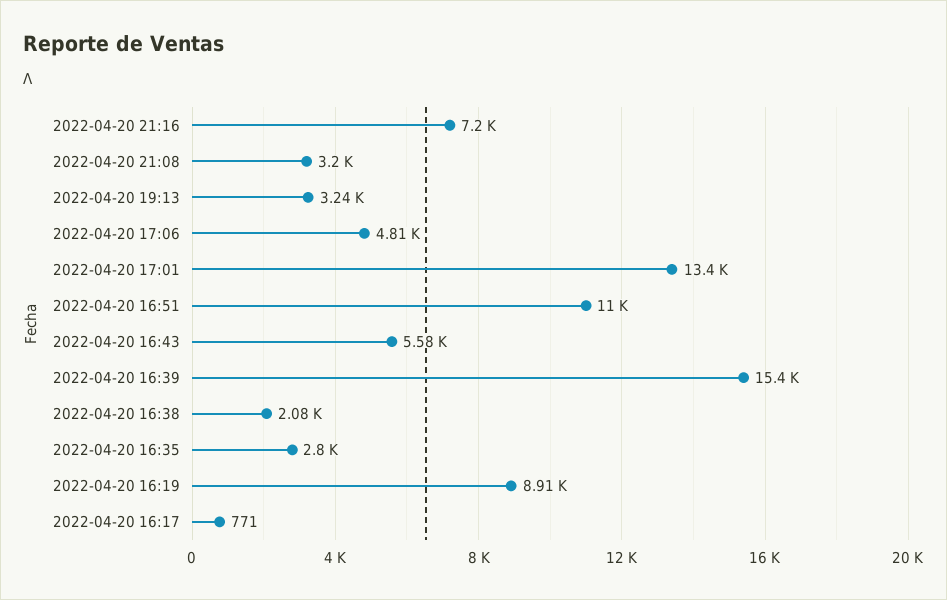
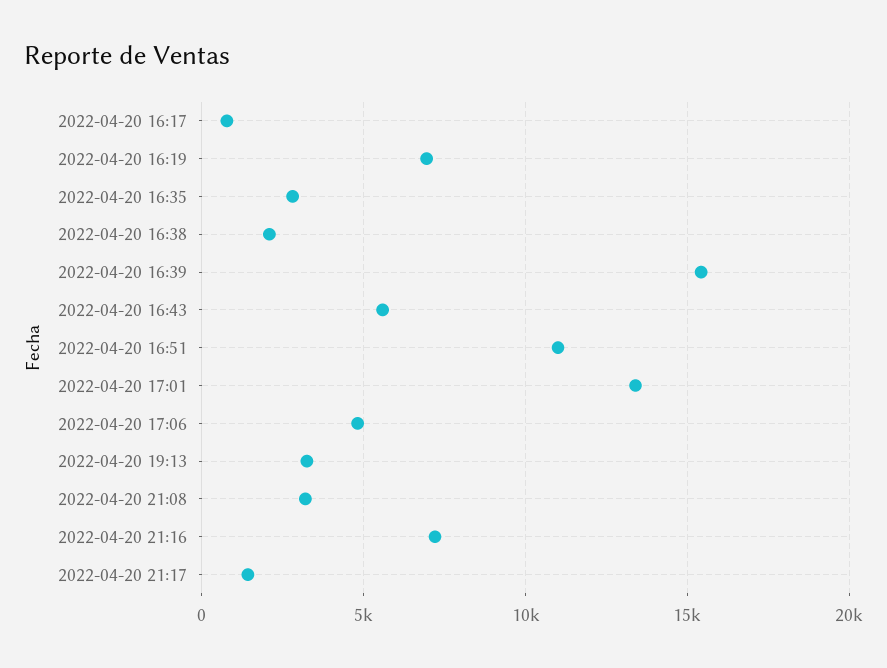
2022-04-20 16:19: 8910 -> 7000
2022-04-20 21:17: none -> 1500

